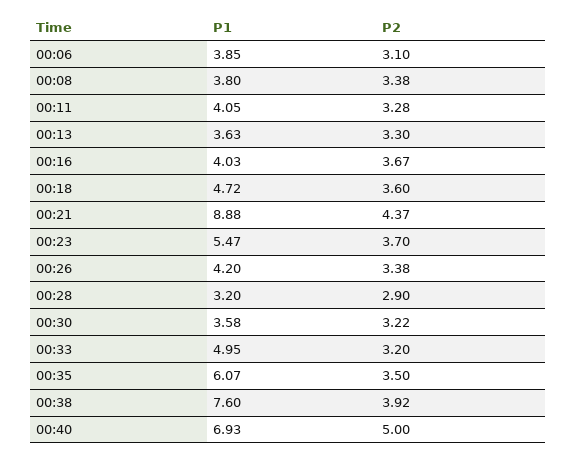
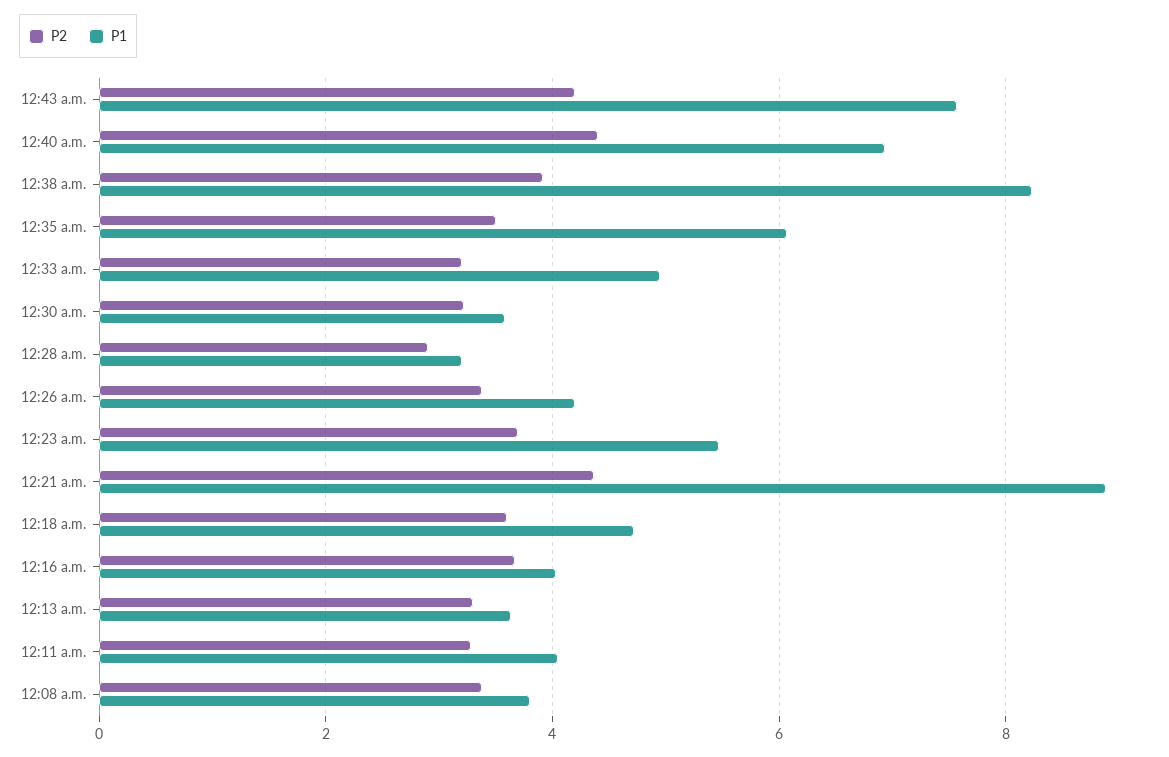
P1, 00:06: 3.85 -> none
P2, 00:06: 3.1 -> none
P1, 00:38: 7.6 -> 8.2
P2, 00:40: 5 -> 4.4
P2, 12:43 a.m.: none -> 4.2
P1, 12:43 a.m.: none -> 7.6

